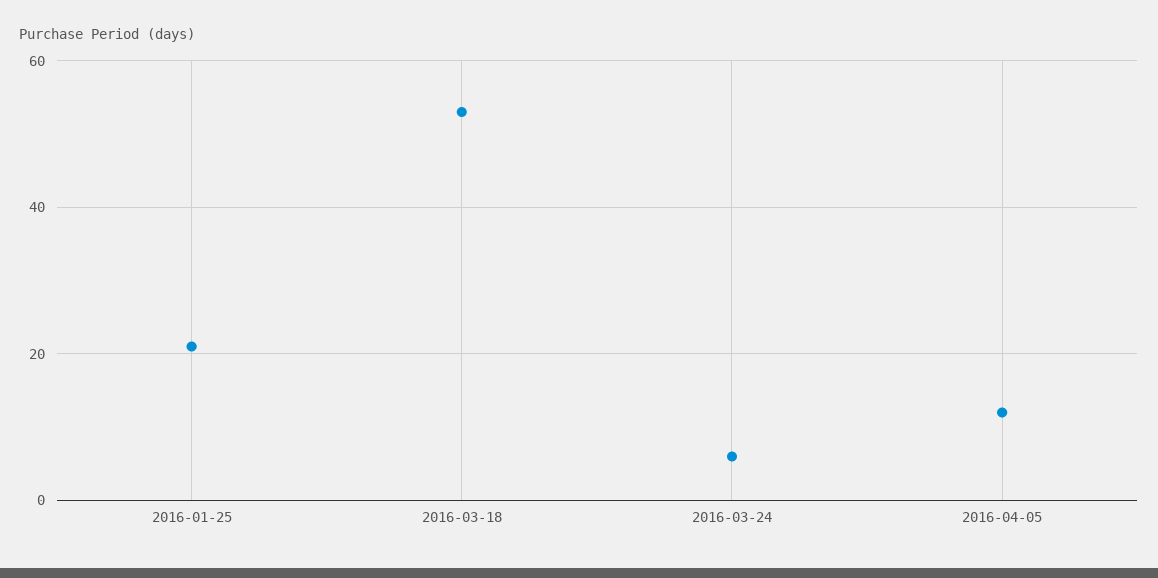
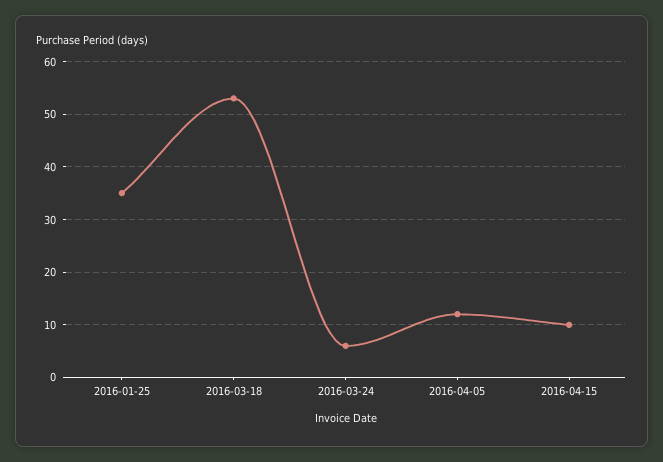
2016-01-25: 20 -> 35
2016-04-15: none -> 10

